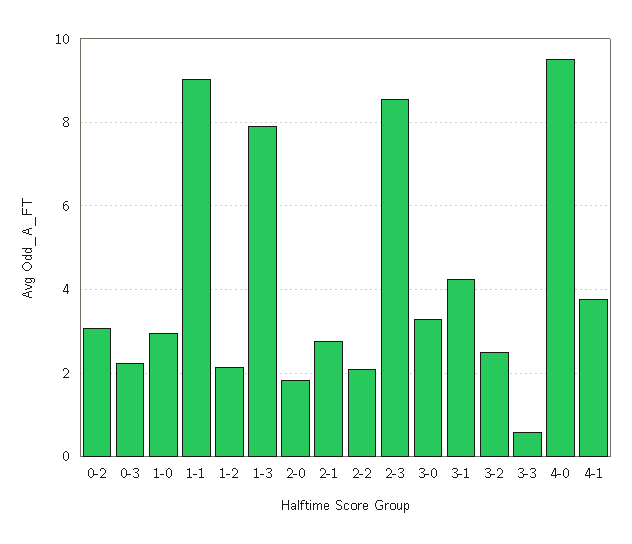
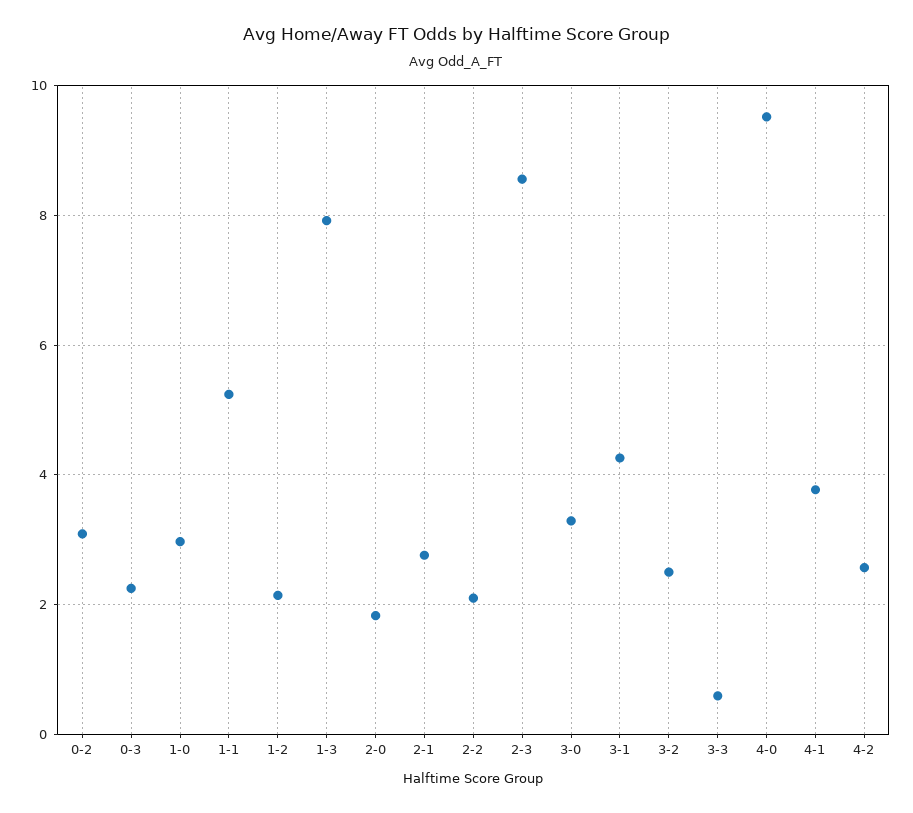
1-1: 9 -> 5.2
4-2: none -> 2.6

